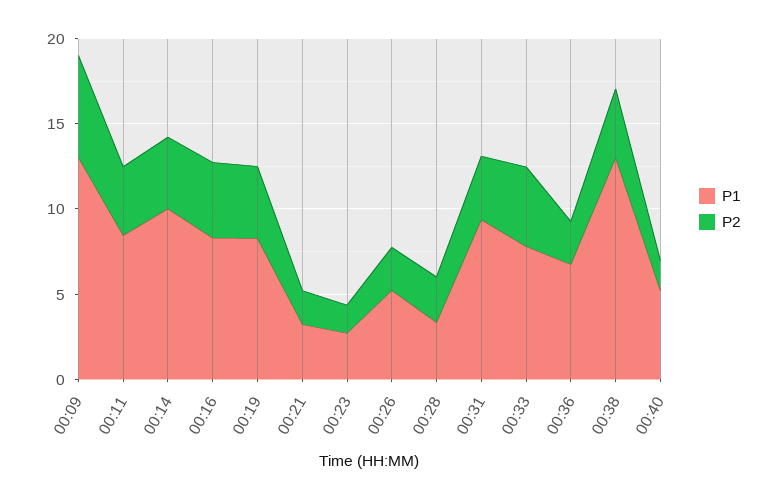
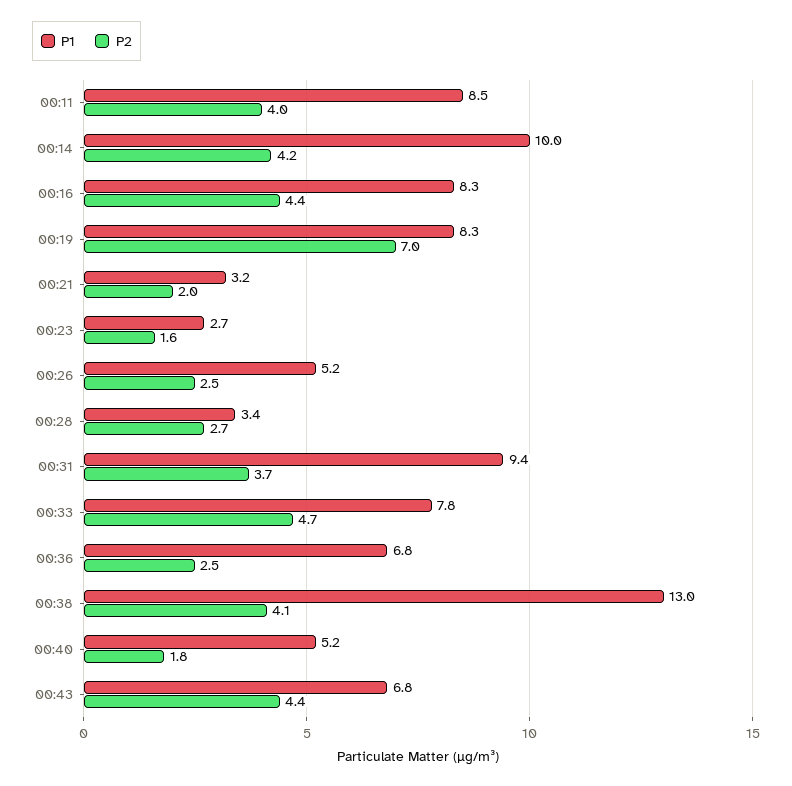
P1, 00:09: 13 -> none
P2, 00:09: 6 -> none
P2, 00:19: 4 -> 7
P1, 00:43: none -> 6.8
P2, 00:43: none -> 4.4

